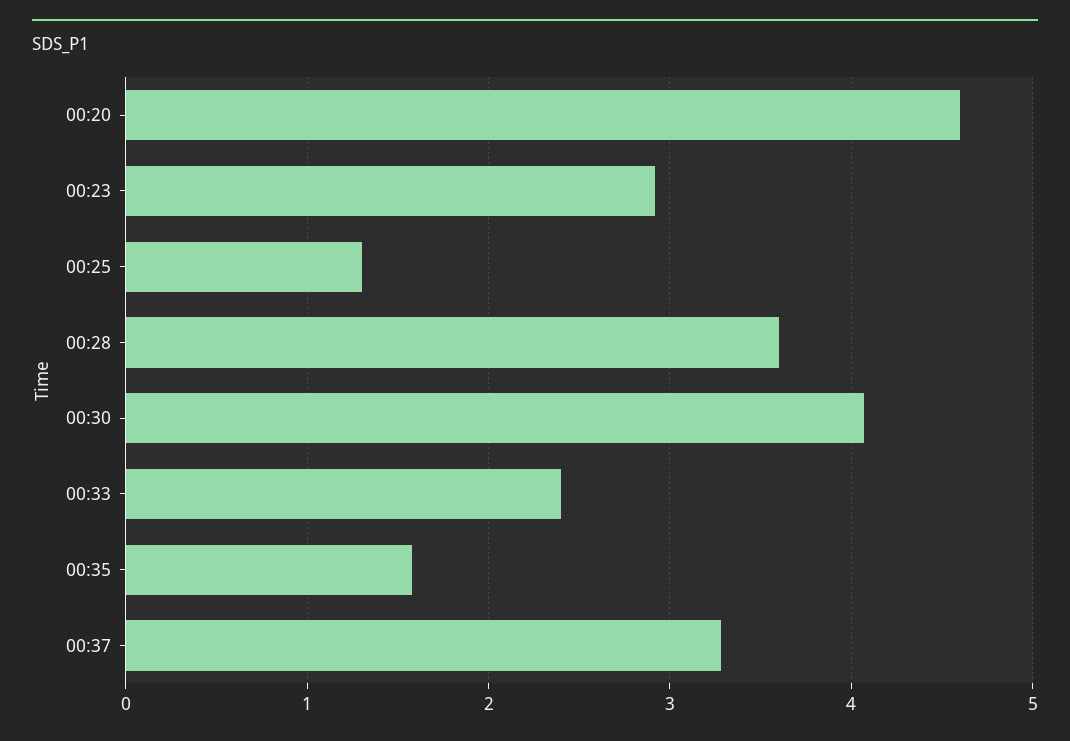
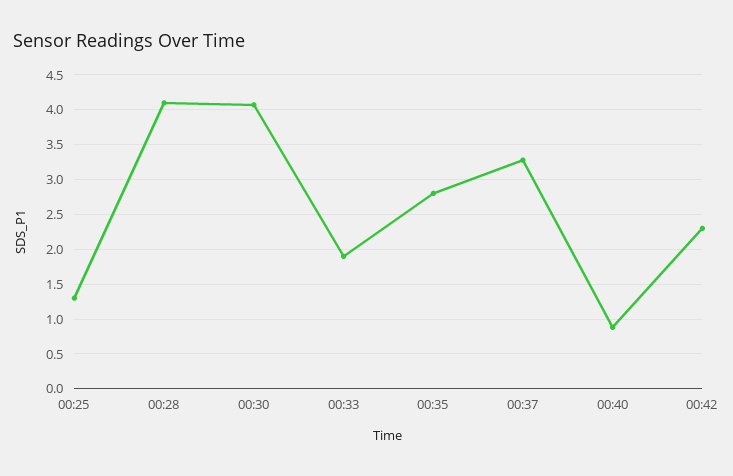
00:20: 4.6 -> none
00:23: 2.9 -> none
00:28: 3.6 -> 4.1
00:33: 2.4 -> 1.9
00:35: 1.6 -> 2.8
00:40: none -> 0.9
00:42: none -> 2.3

